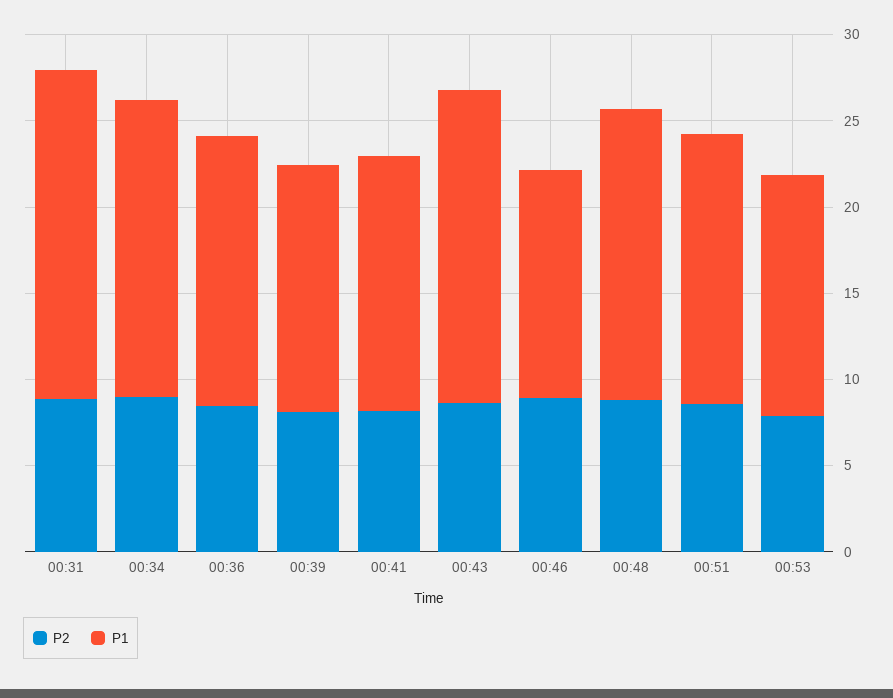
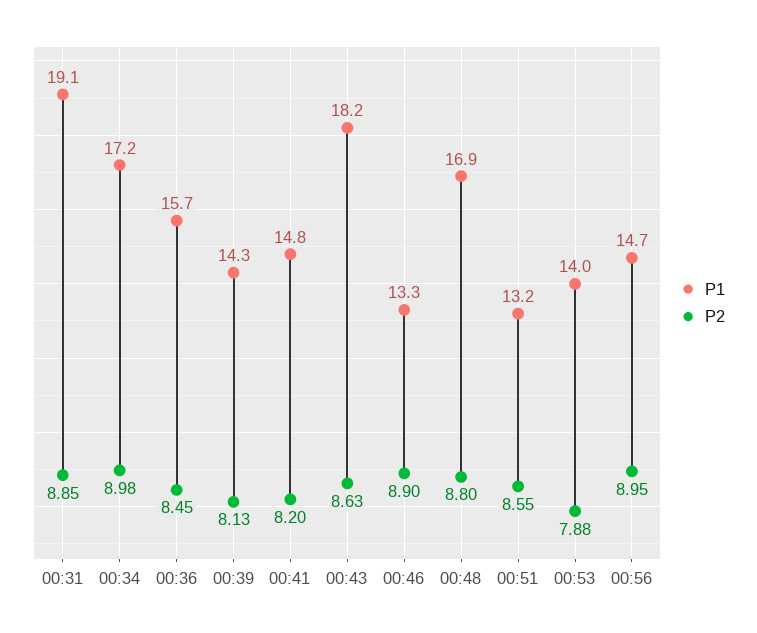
P1, 00:51: 16 -> 13.2
P1, 00:56: none -> 14.7
P2, 00:56: none -> 8.95

